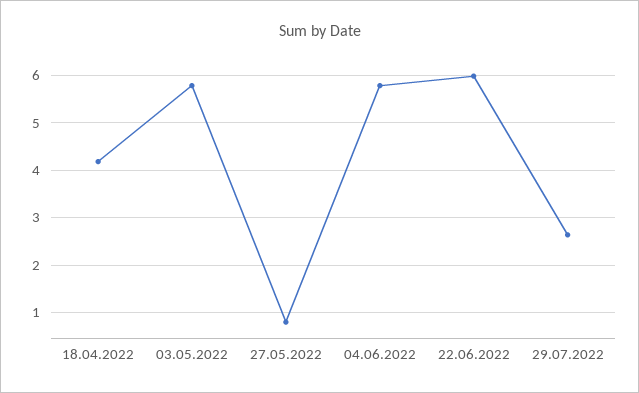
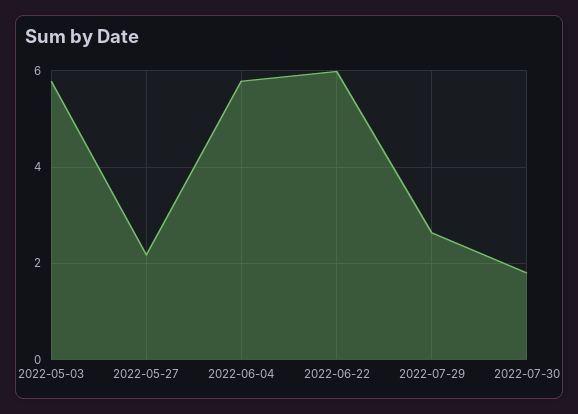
18.04.2022: 4.2 -> none
27.05.2022: 0.8 -> 2.2
2022-07-30: none -> 1.8

